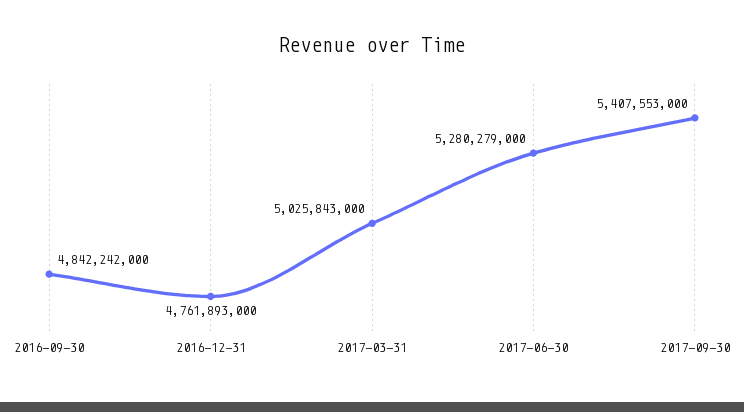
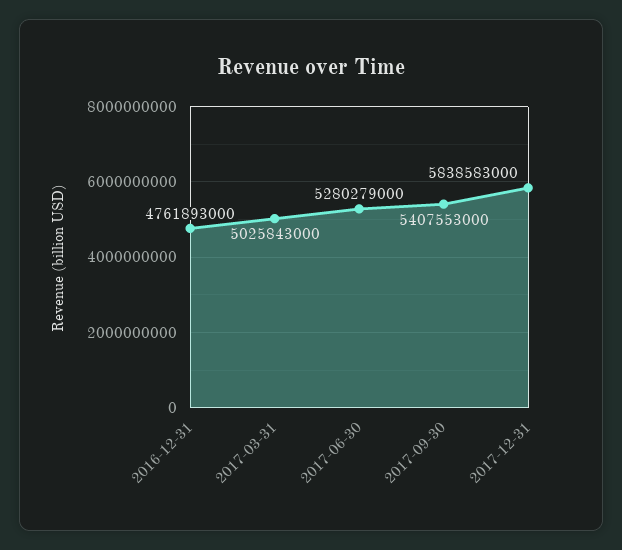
2016-09-30: 4842242000 -> none
2017-12-31: none -> 5838583000

